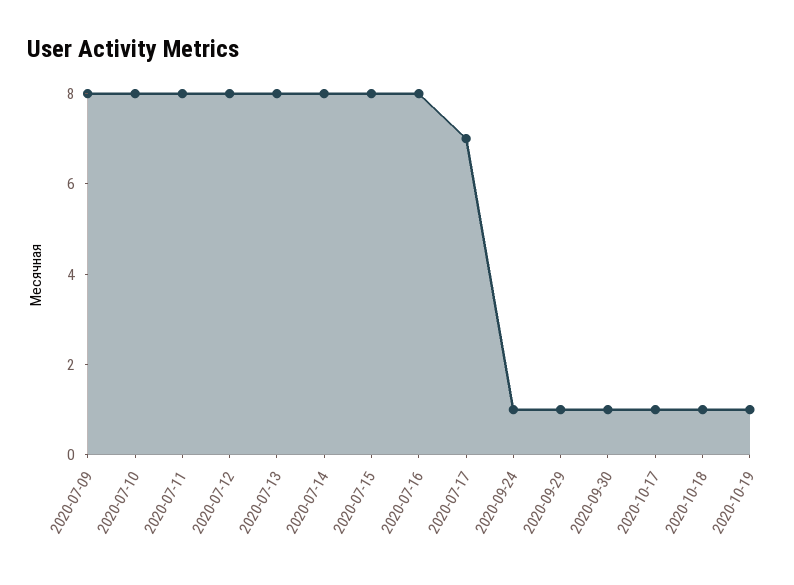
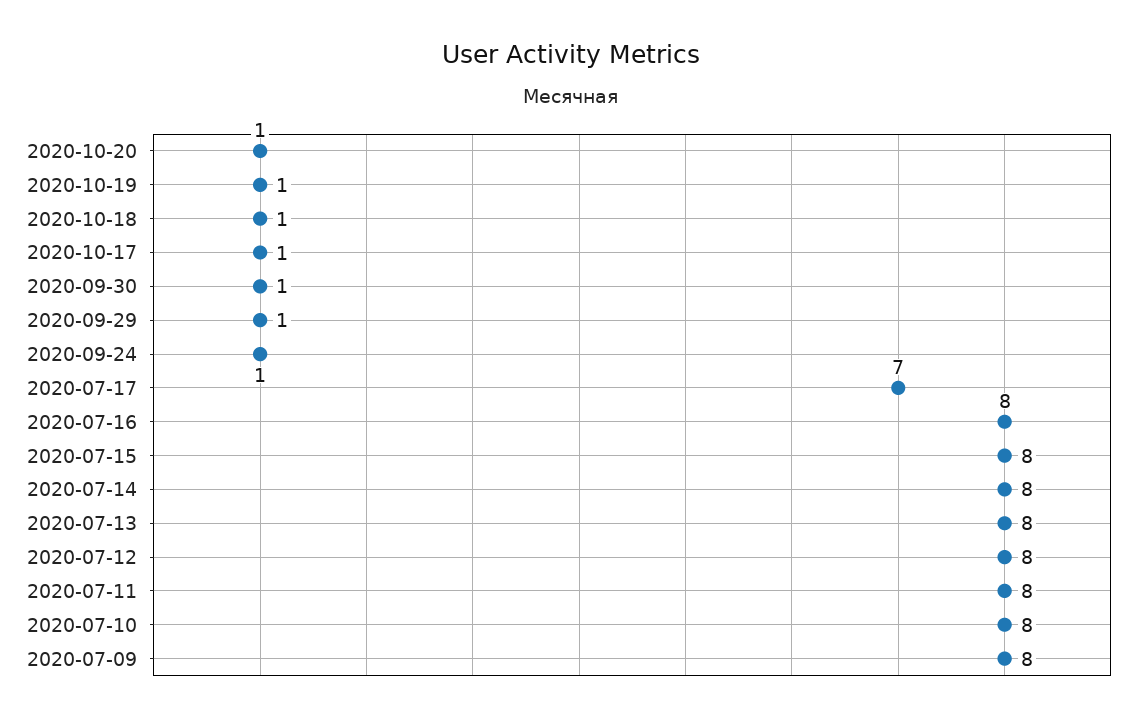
2020-10-20: none -> 1

